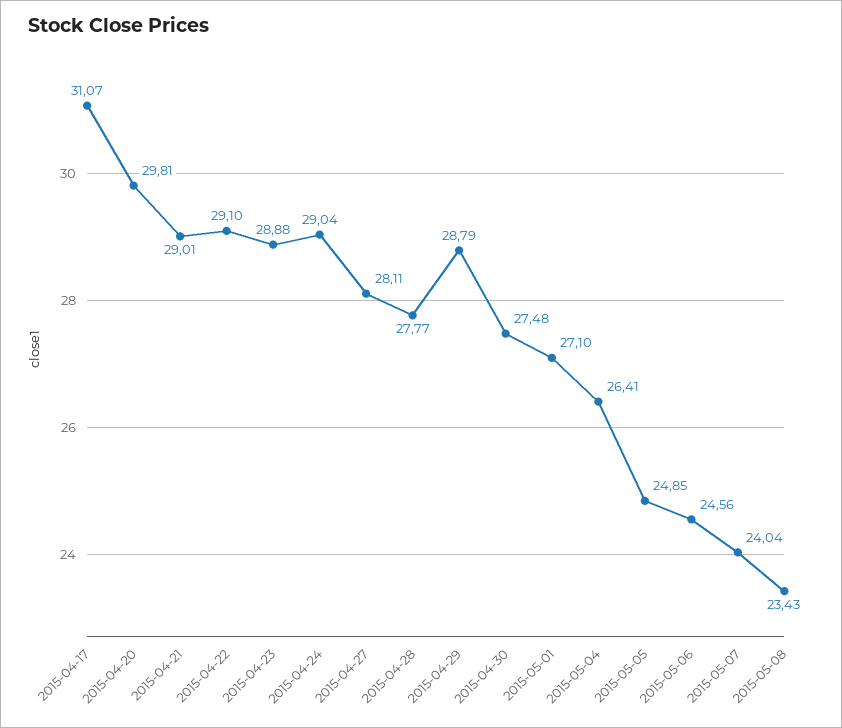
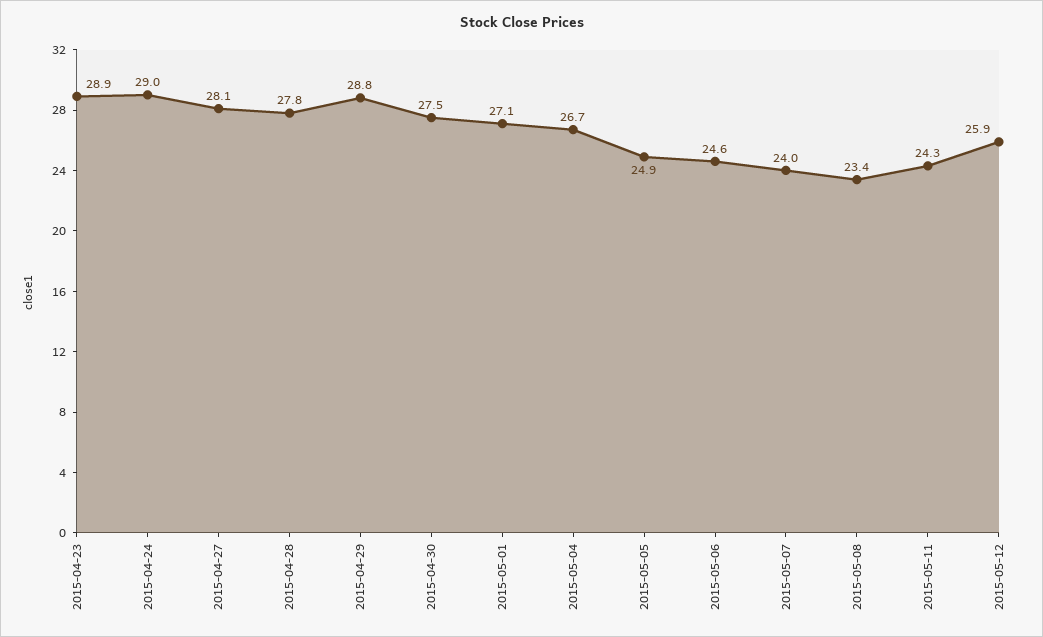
2015-04-17: 31.07 -> none
2015-04-20: 29.81 -> none
2015-04-21: 29.01 -> none
2015-04-22: 29.1 -> none
2015-05-04: 26.41 -> 26.7
2015-05-11: none -> 24.3
2015-05-12: none -> 25.9

